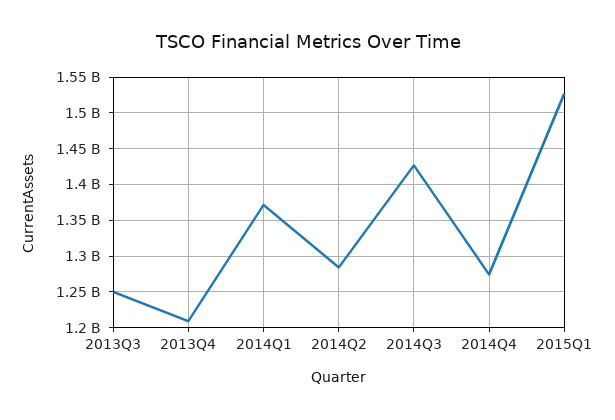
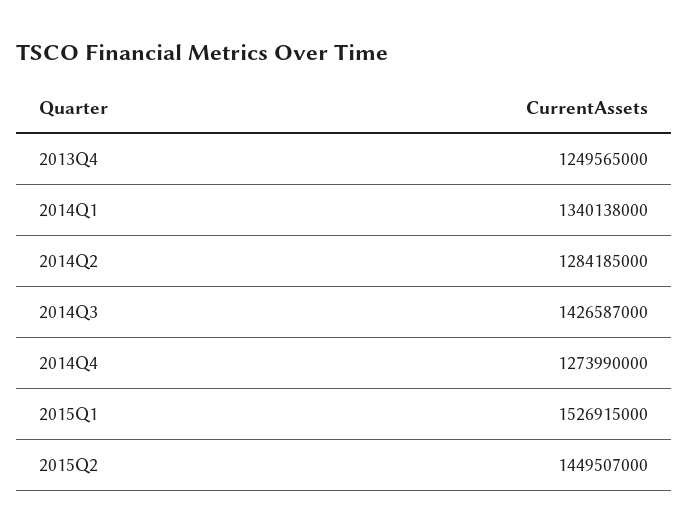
2013Q3: 1250000000 -> none
2013Q4: 1210000000 -> 1249565000
2014Q1: 1370000000 -> 1340138000
2015Q2: none -> 1449507000

